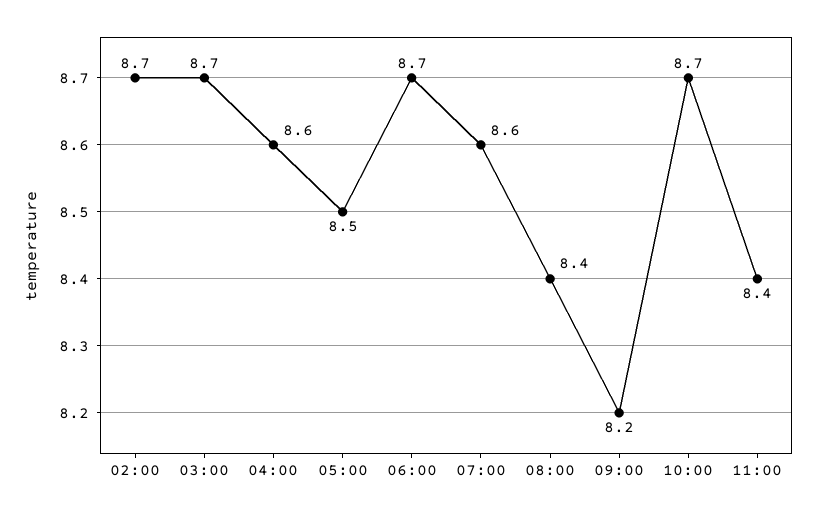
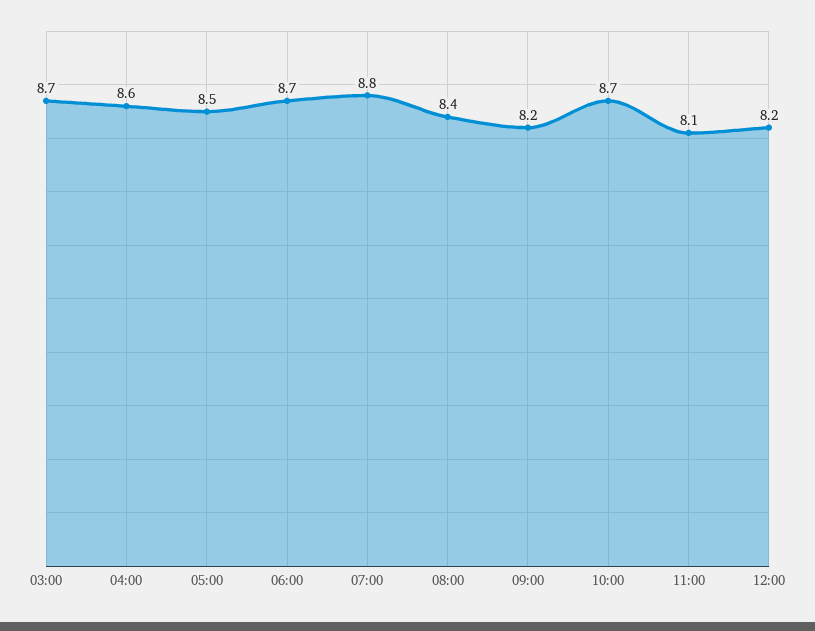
02:00: 8.7 -> none
07:00: 8.6 -> 8.8
11:00: 8.4 -> 8.1
12:00: none -> 8.2

